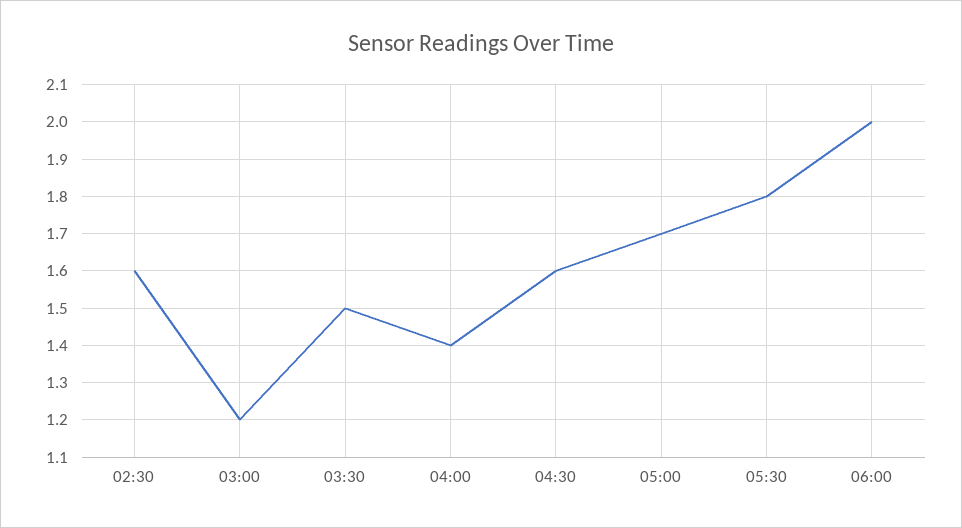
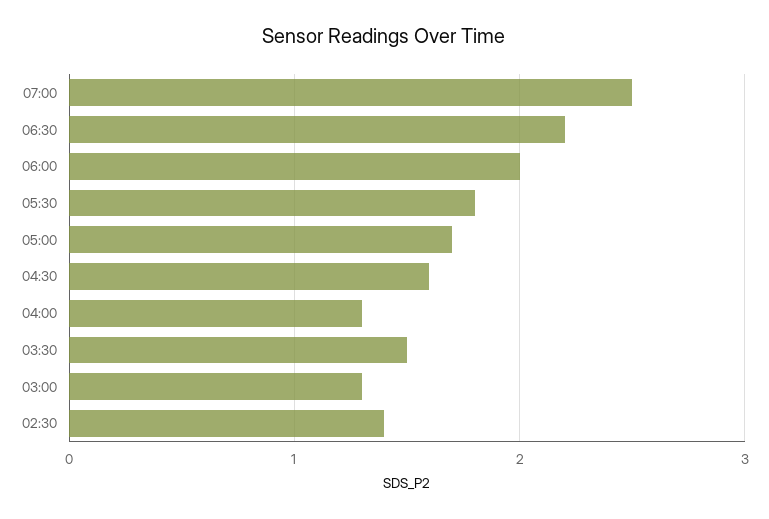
02:30: 1.6 -> 1.4
03:00: 1.2 -> 1.3
04:00: 1.4 -> 1.3
07:00: none -> 2.5
06:30: none -> 2.2

